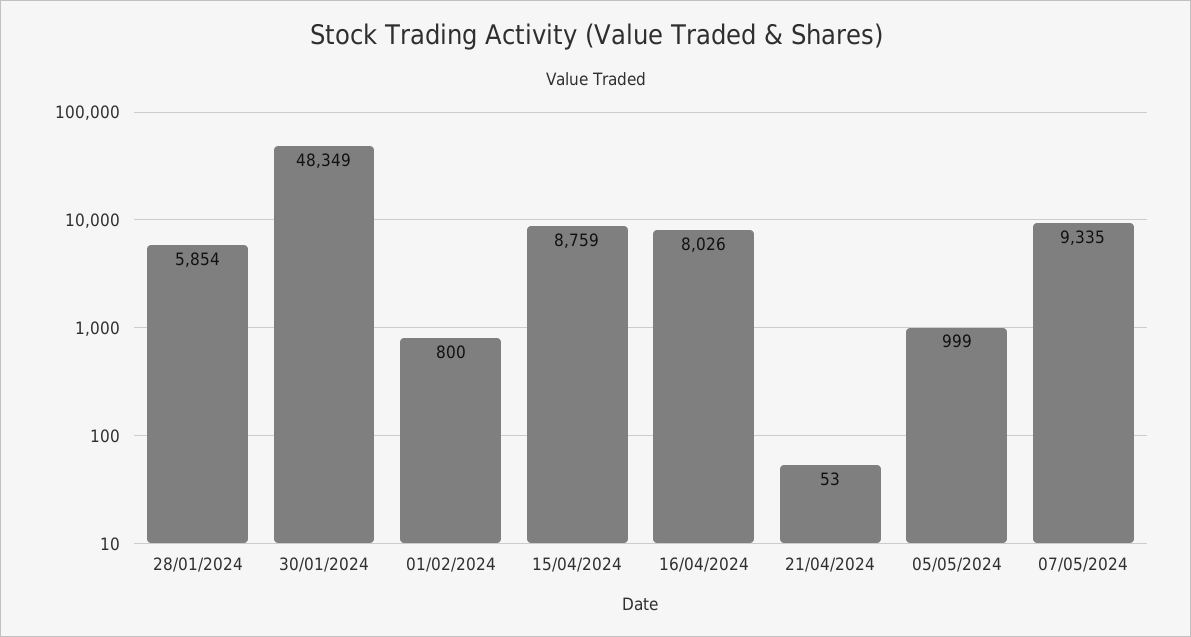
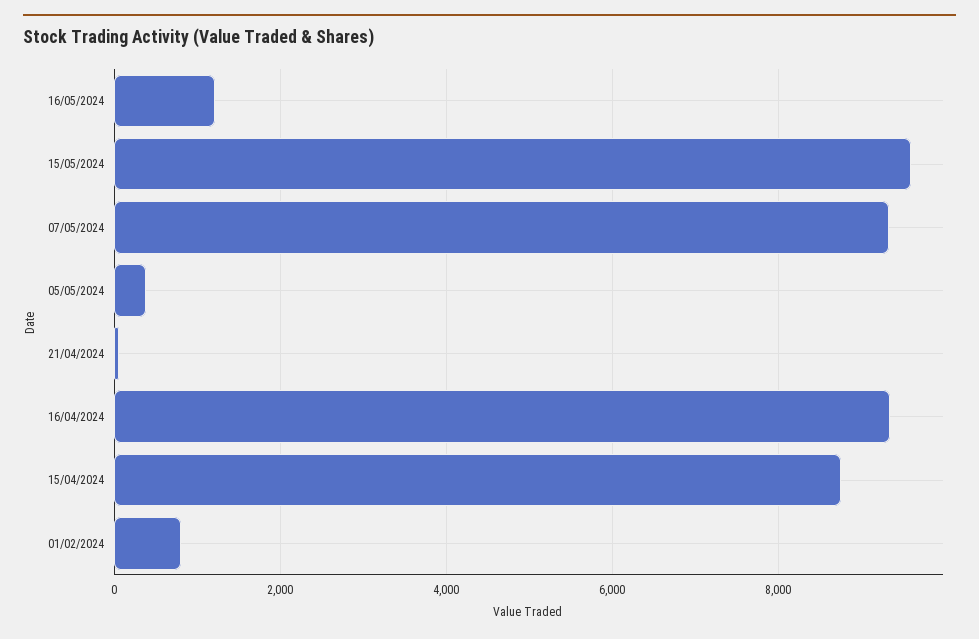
28/01/2024: 5854 -> none
30/01/2024: 48349 -> none
16/04/2024: 8026 -> 9400
05/05/2024: 999 -> 400
16/05/2024: none -> 1200
15/05/2024: none -> 9600

